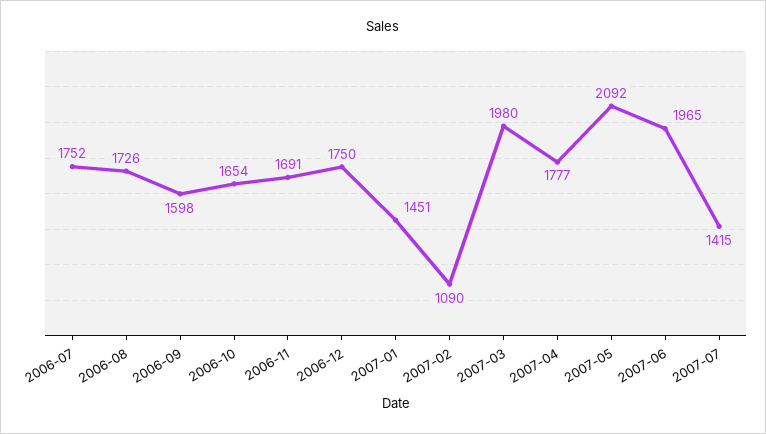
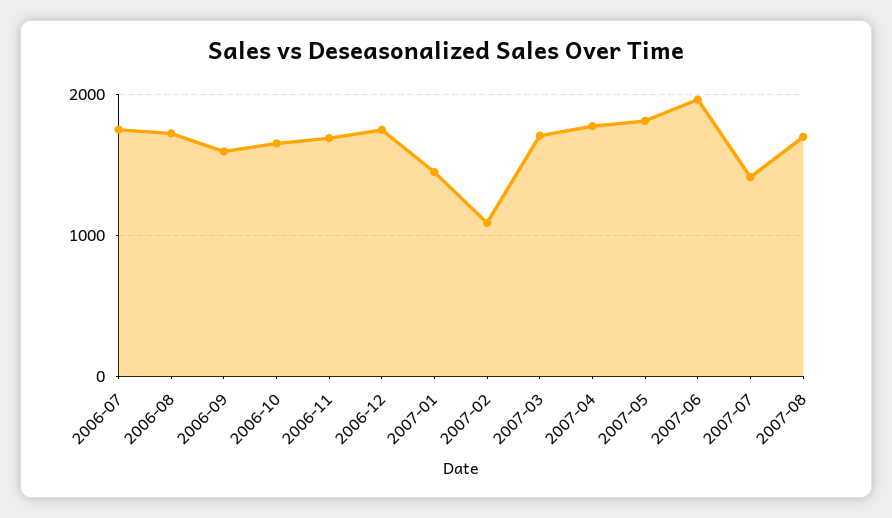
2007-03: 1980 -> 1700
2007-05: 2092 -> 1800
2007-08: none -> 1700

